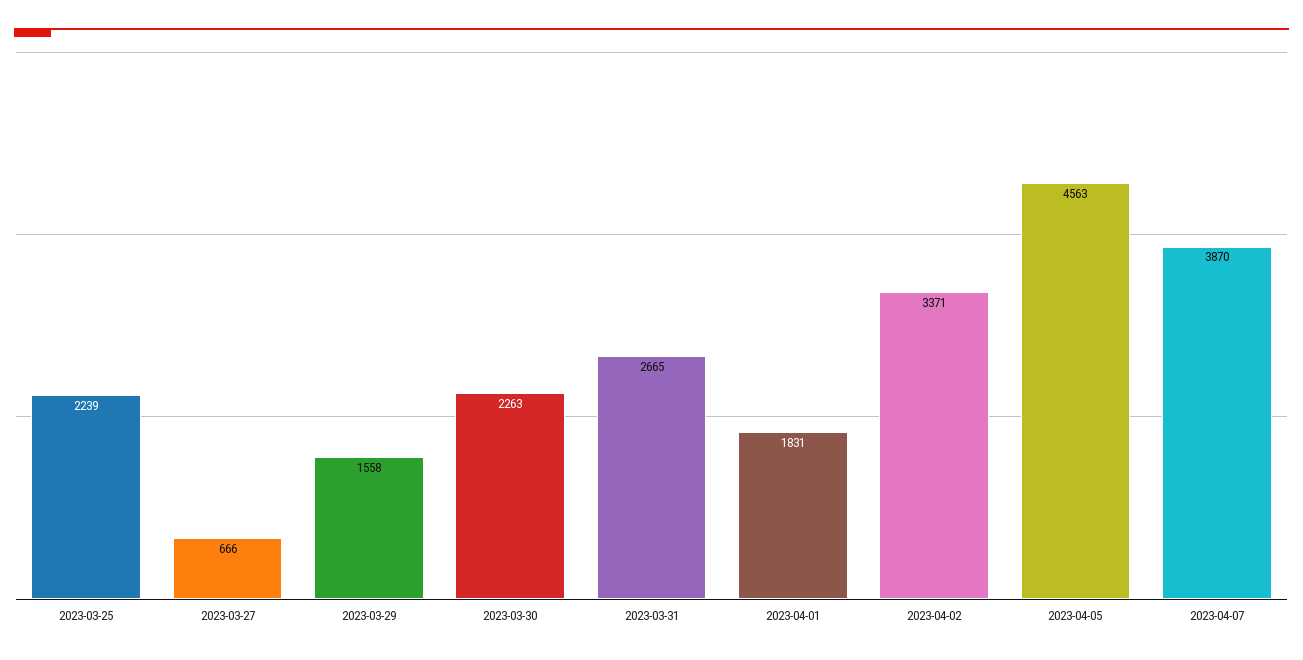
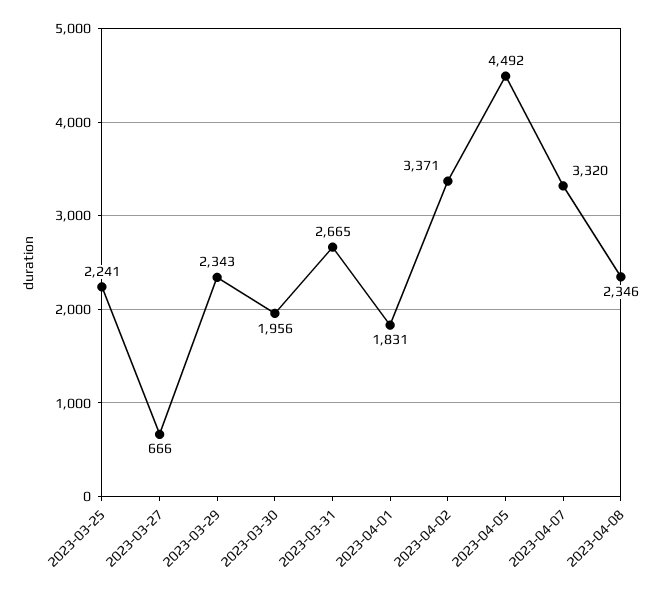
2023-03-25: 2239 -> 2241
2023-03-29: 1558 -> 2343
2023-03-30: 2263 -> 1956
2023-04-05: 4563 -> 4492
2023-04-07: 3870 -> 3320
2023-04-08: none -> 2346

